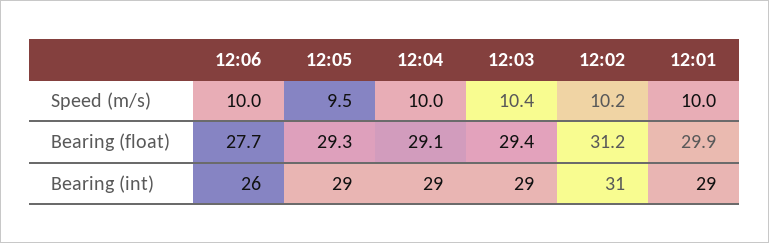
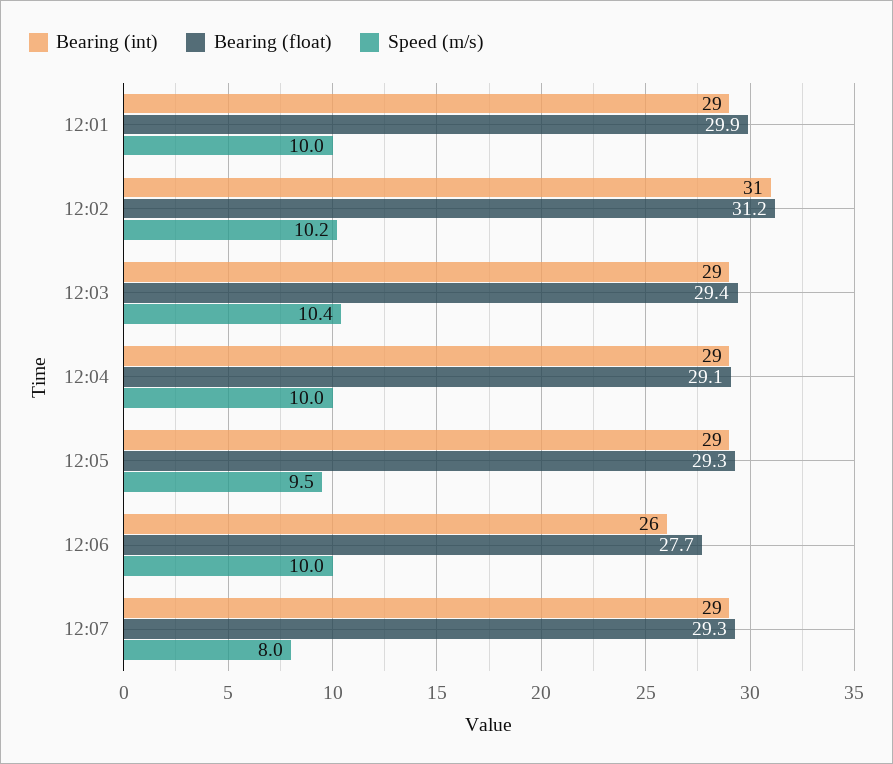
Bearing (int), 12:07: none -> 29
Bearing (float), 12:07: none -> 29.3
Speed (m/s), 12:07: none -> 8

